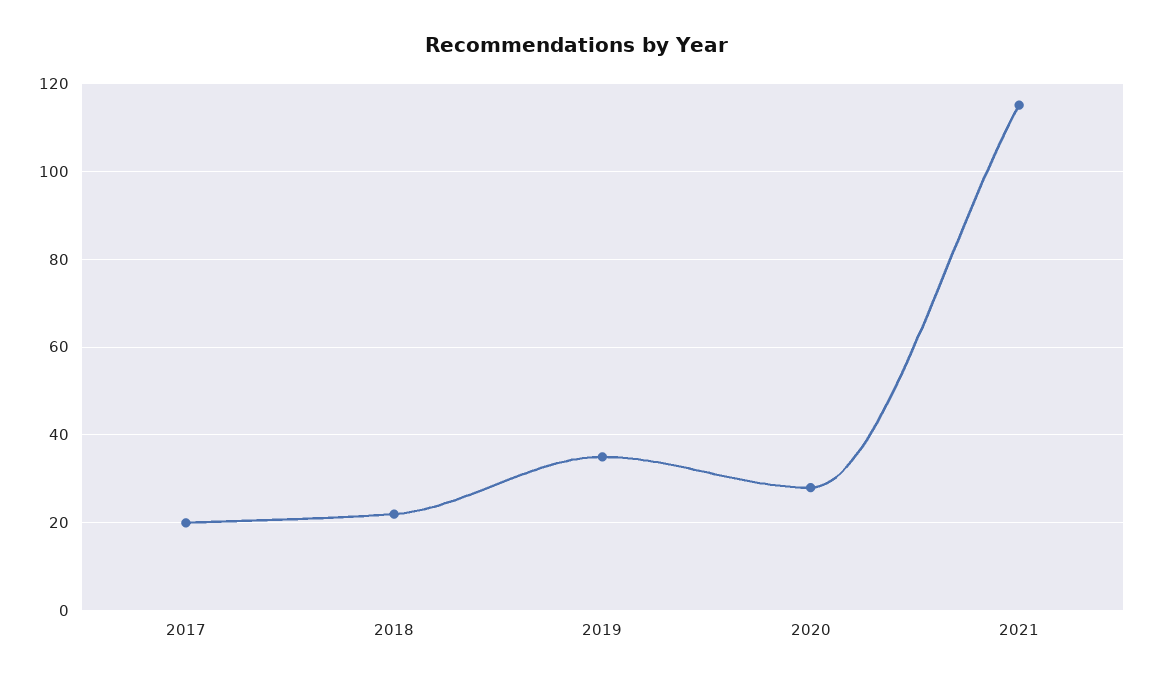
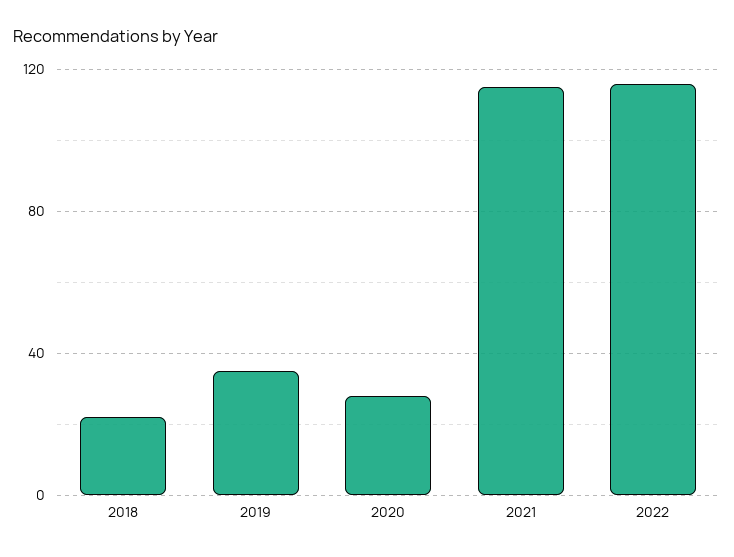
2017: 20 -> none
2022: none -> 115

